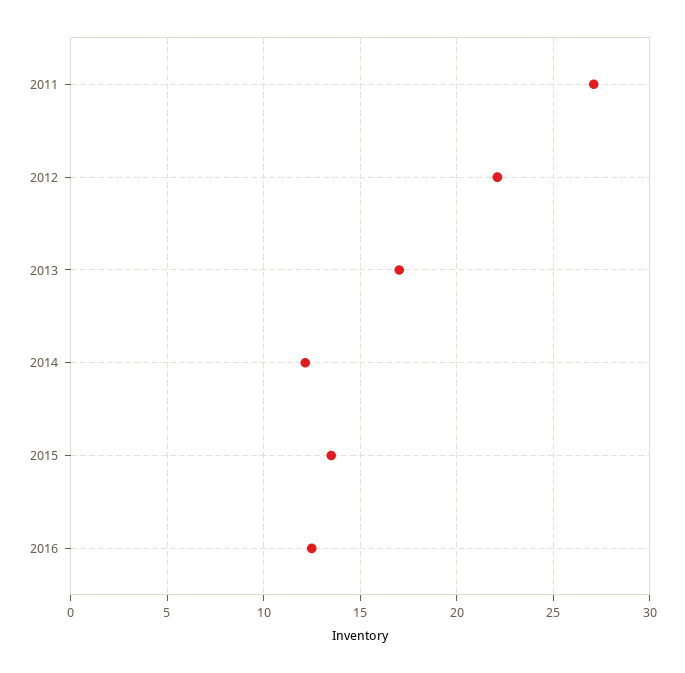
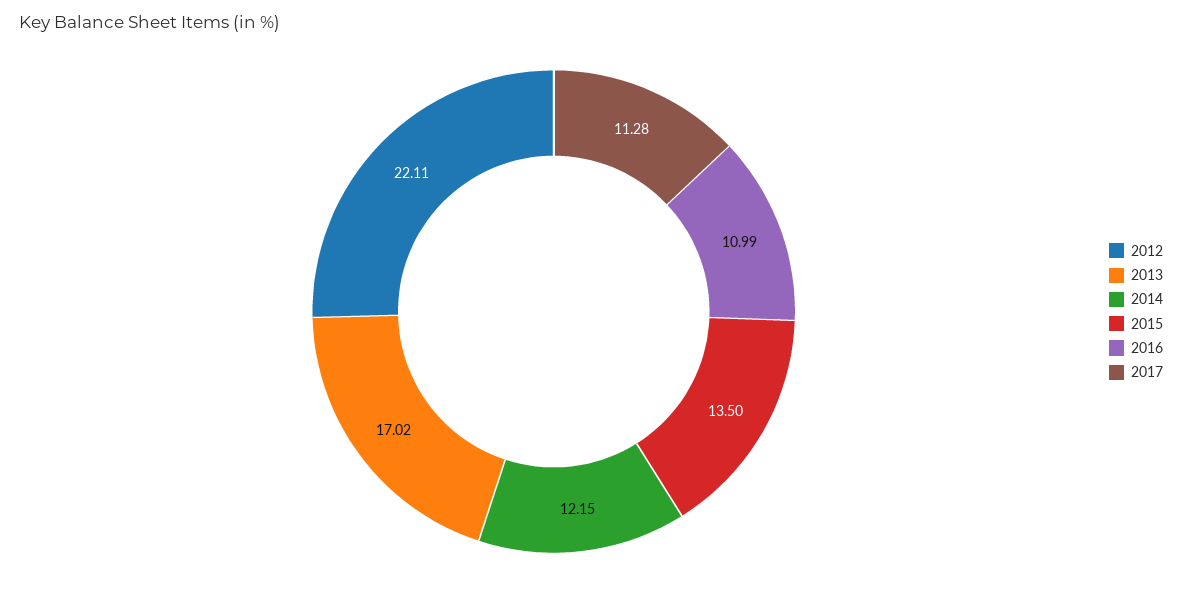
2011: 27 -> none
2016: 12.5 -> 10.99
2017: none -> 11.28

